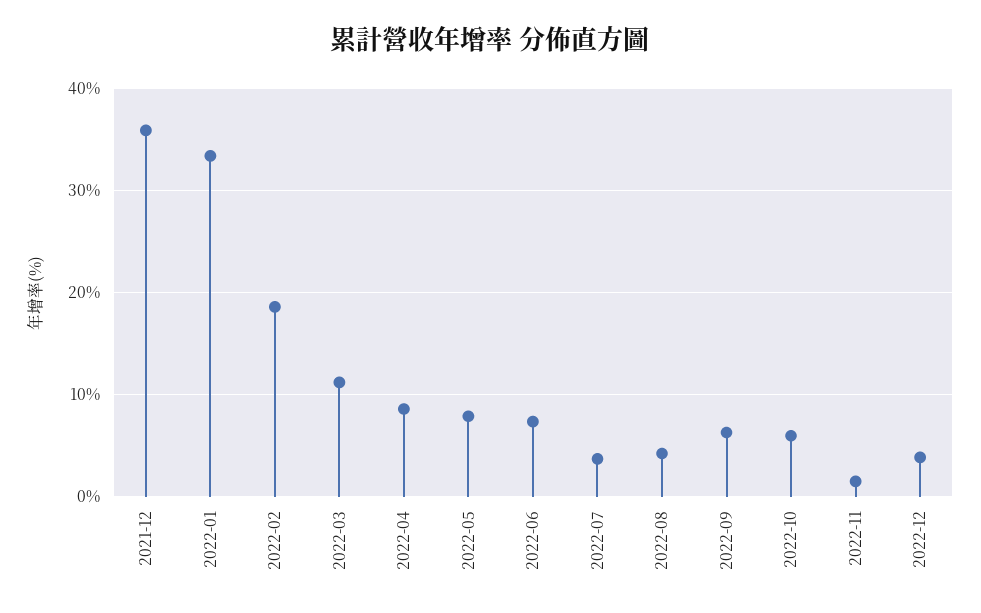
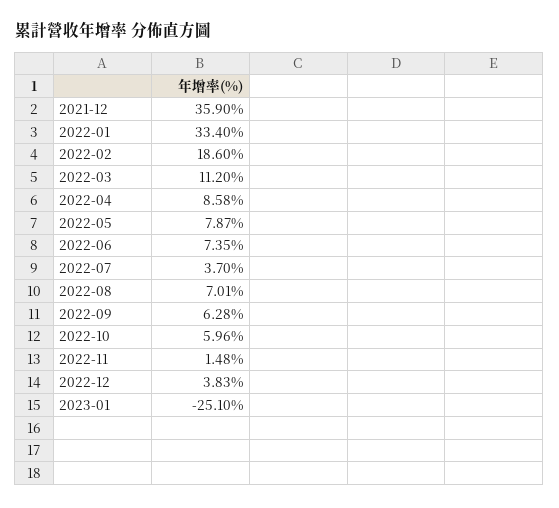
2022-08: 4 -> 7.01
2023-01: none -> -25.1

